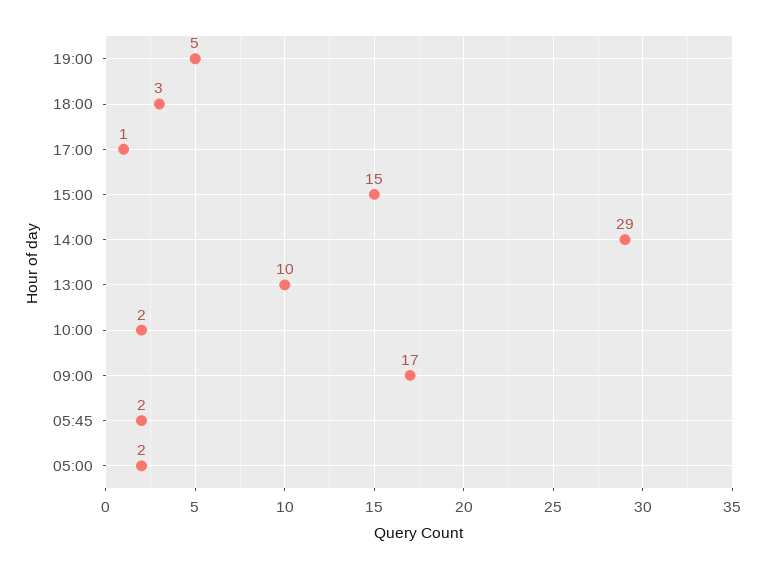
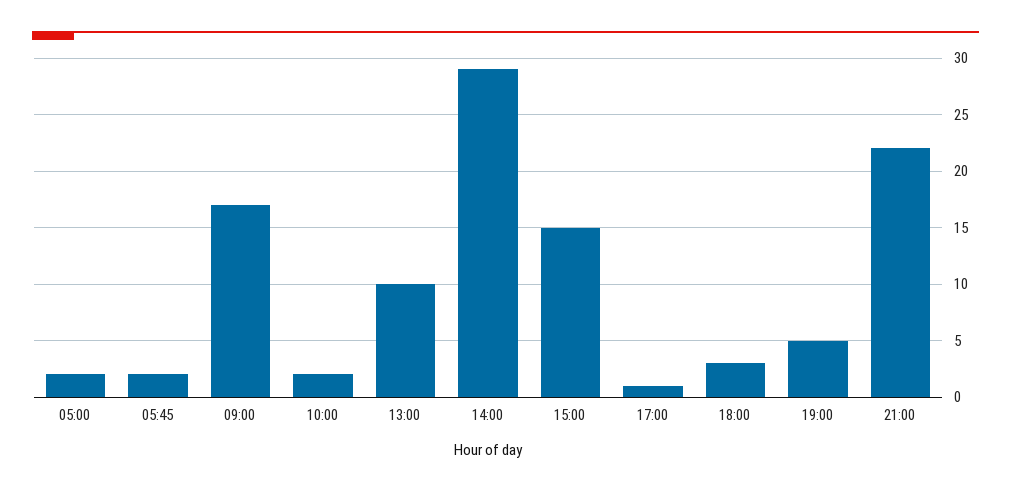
21:00: none -> 22

